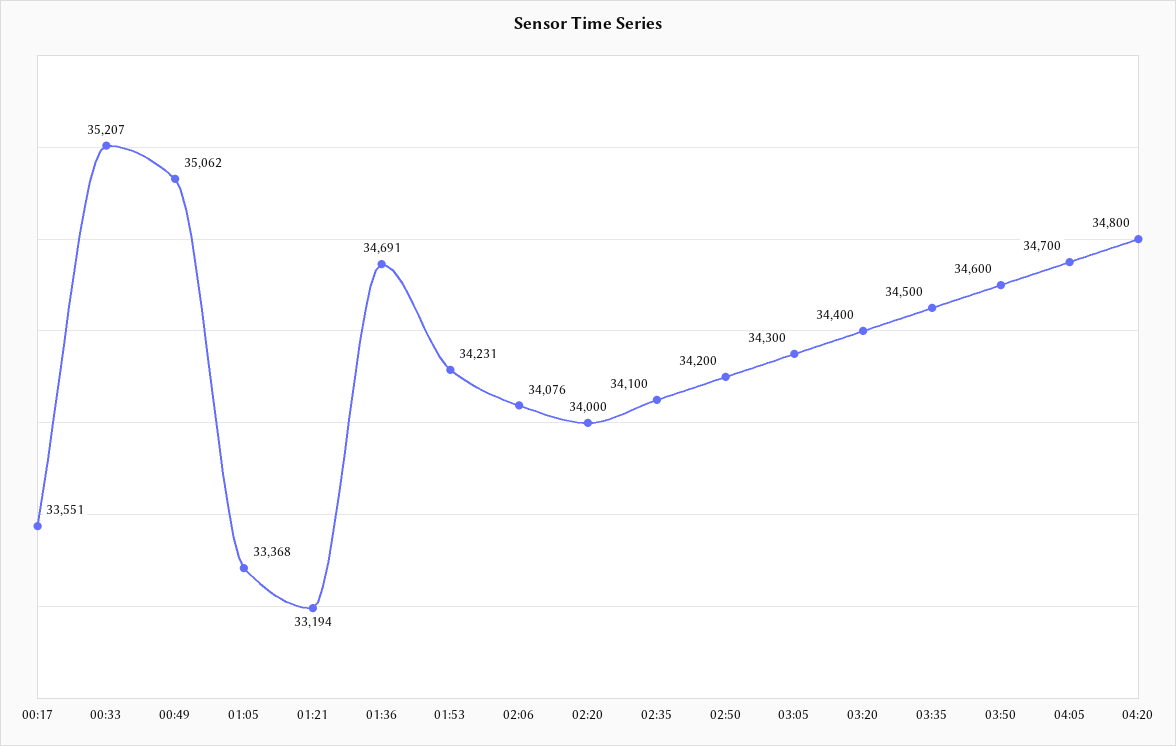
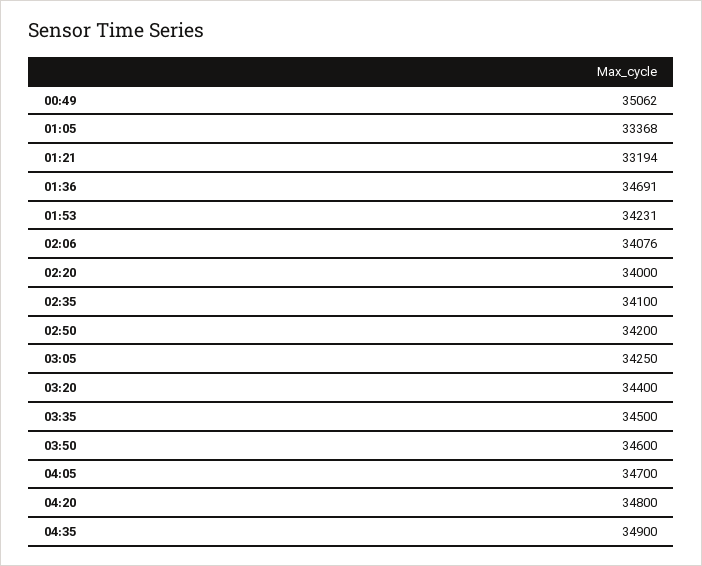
00:17: 33551 -> none
00:33: 35207 -> none
03:05: 34300 -> 34250
04:35: none -> 34900

